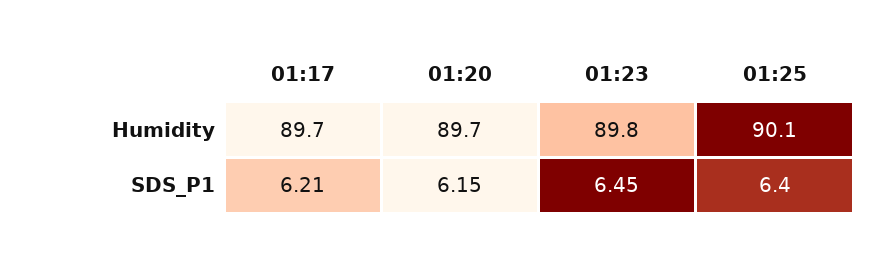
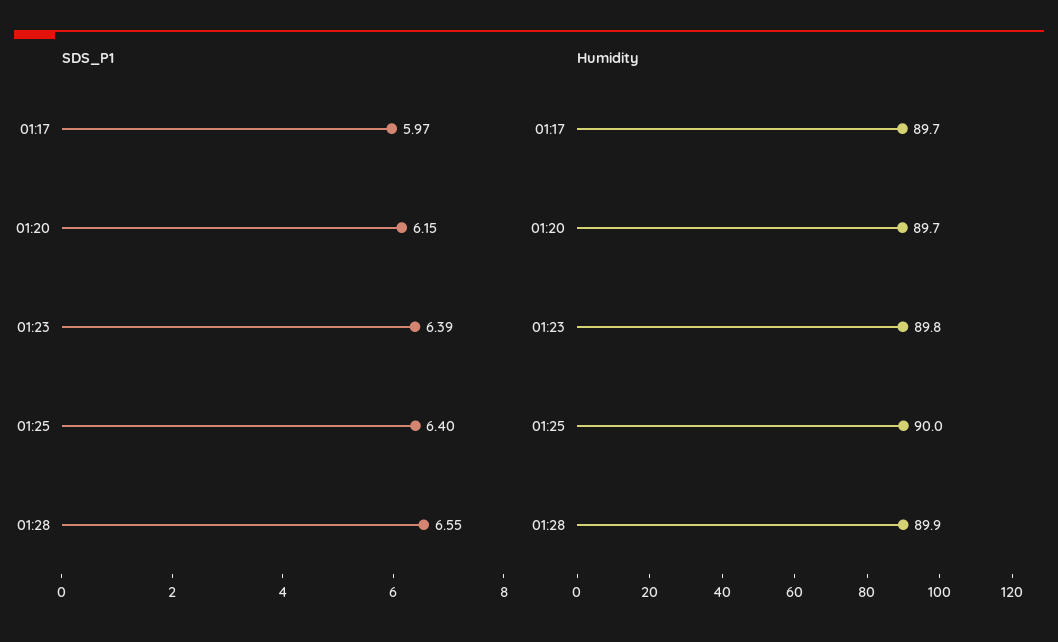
Humidity, 01:25: 90.1 -> 90
SDS_P1, 01:17: 6.21 -> 5.97
SDS_P1, 01:23: 6.45 -> 6.39
SDS_P1, 01:28: none -> 6.55
Humidity, 01:28: none -> 89.9

